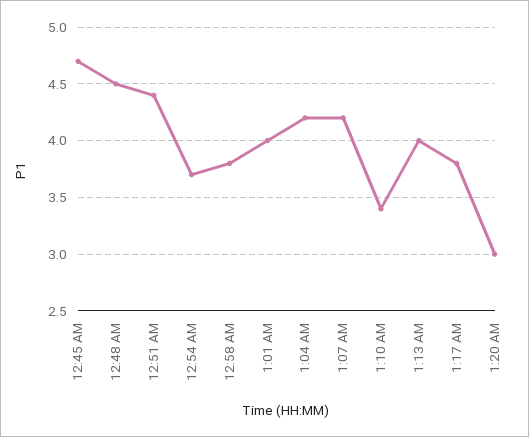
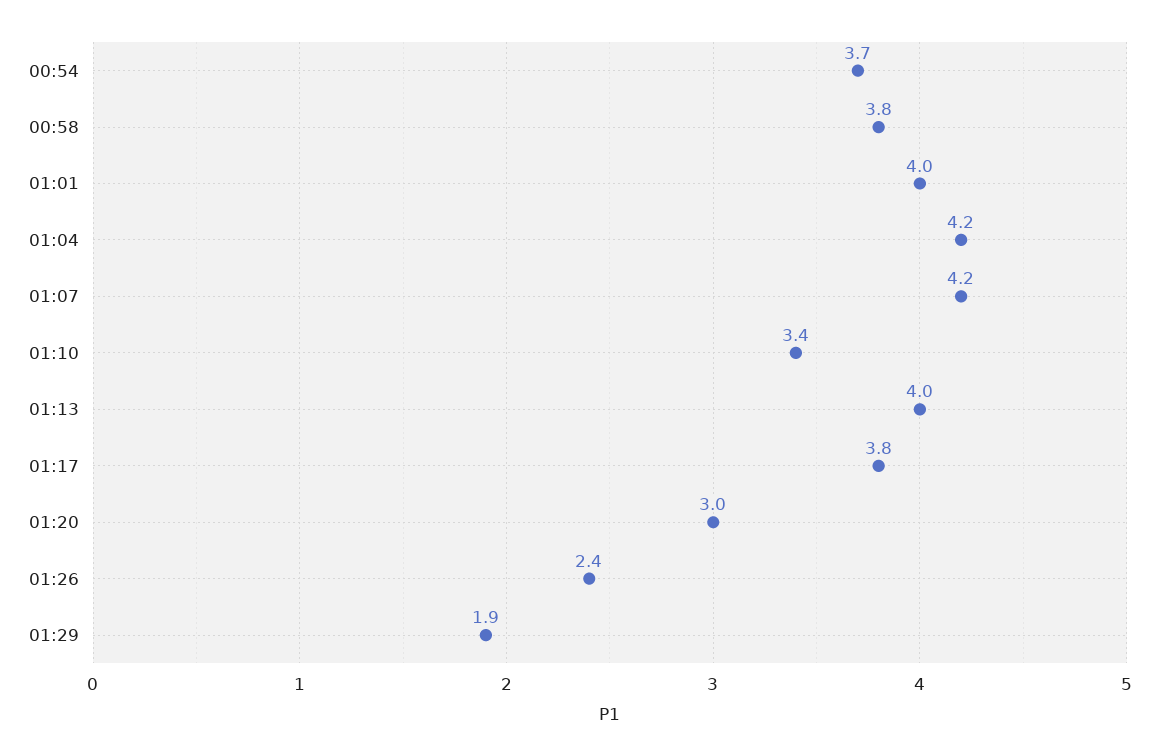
12:45 AM: 4.7 -> none
12:48 AM: 4.5 -> none
12:51 AM: 4.4 -> none
01:26: none -> 2.4
01:29: none -> 1.9

